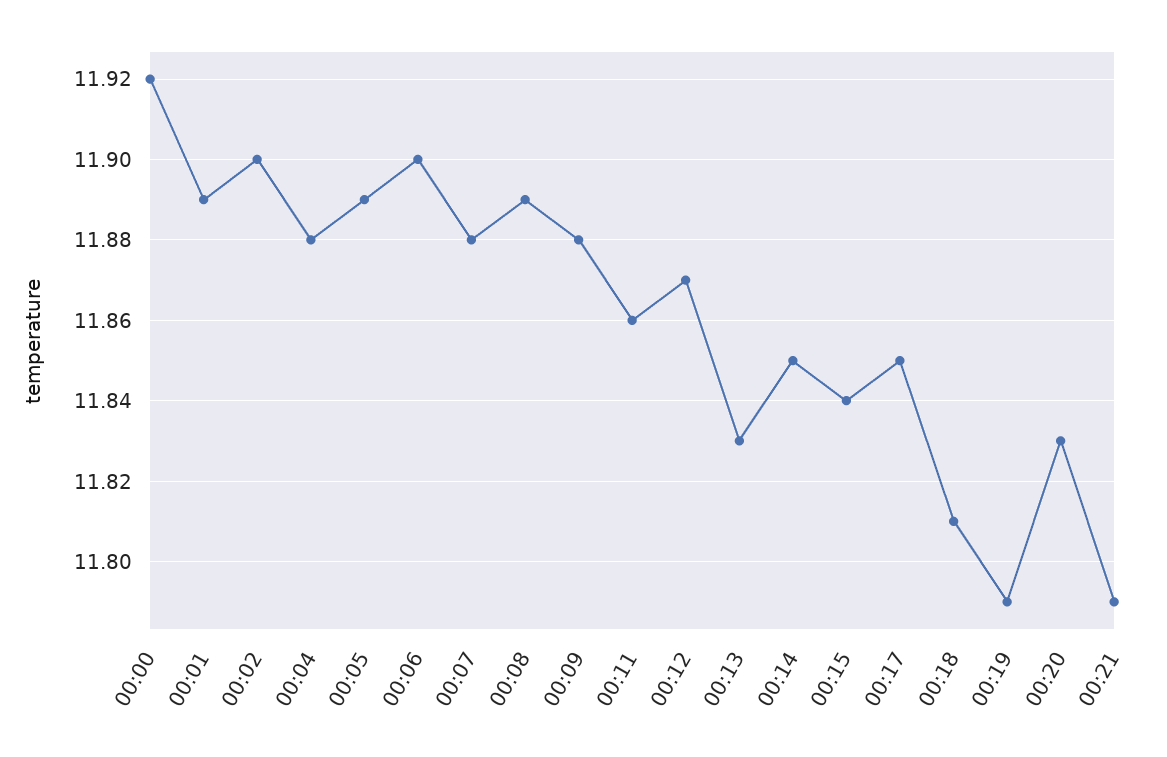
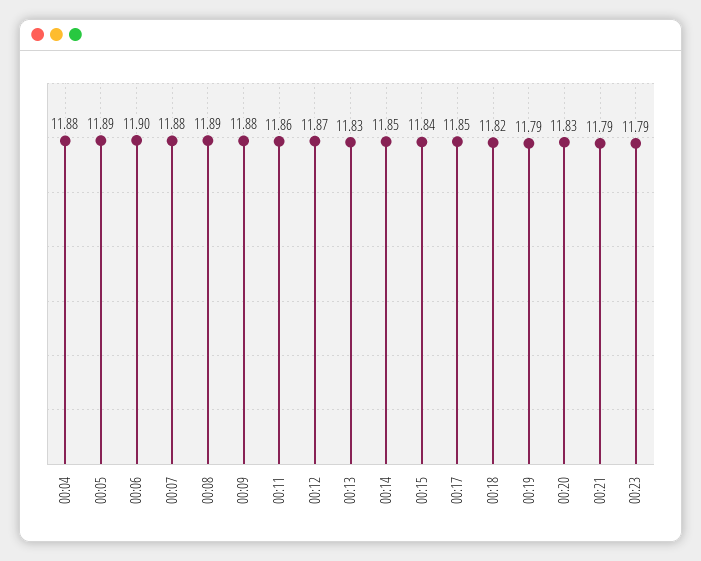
00:00: 11.92 -> none
00:01: 11.89 -> none
00:02: 11.9 -> none
00:18: 11.81 -> 11.82
00:23: none -> 11.79

